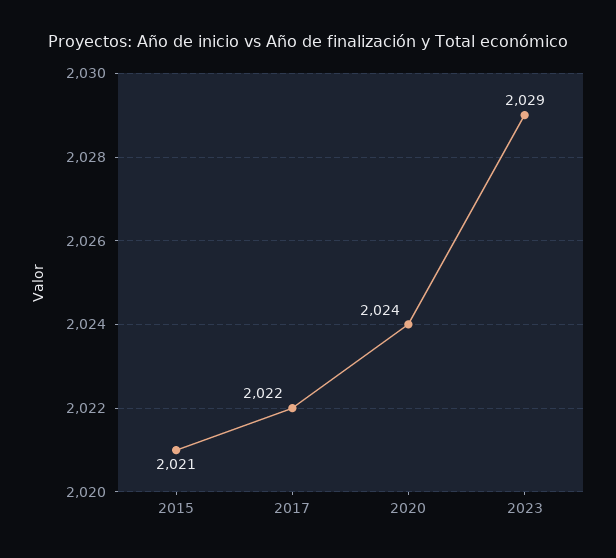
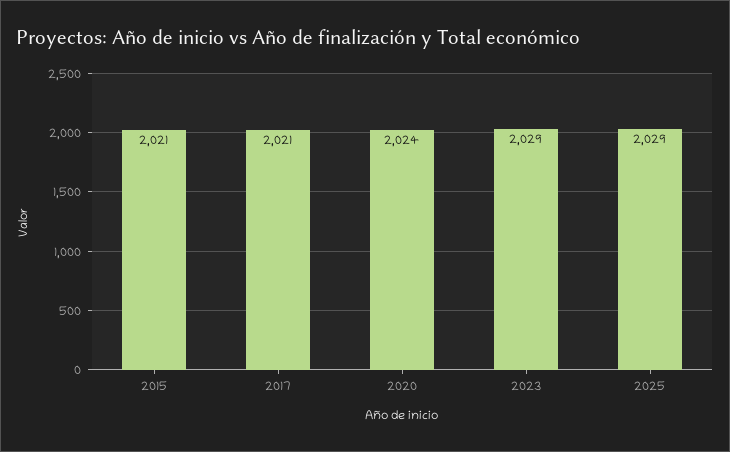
2017: 2022 -> 2021
2025: none -> 2029

